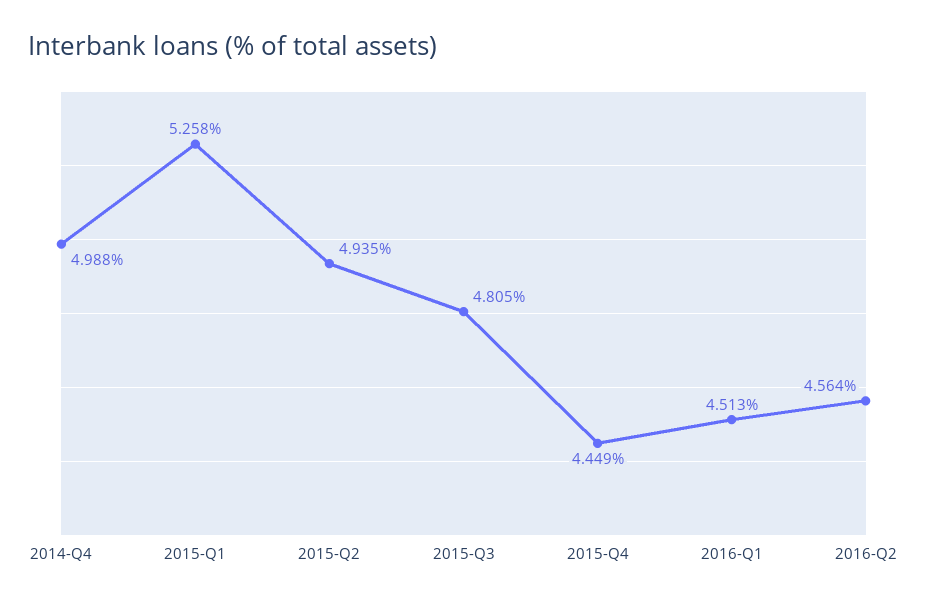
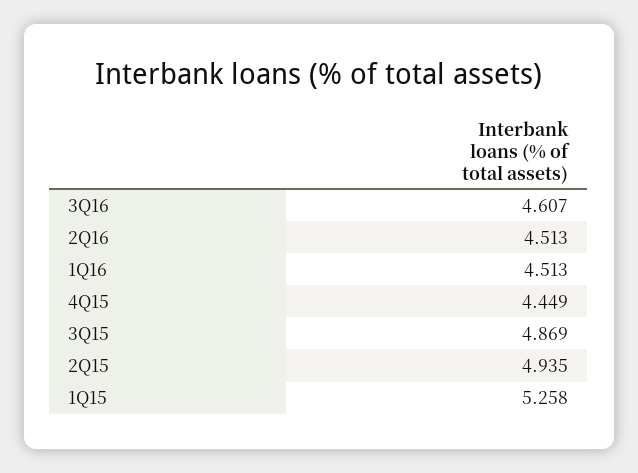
2014-Q4: 4.988 -> none
2015-Q3: 4.805 -> 4.869
2016-Q2: 4.564 -> 4.513
3Q16: none -> 4.607

